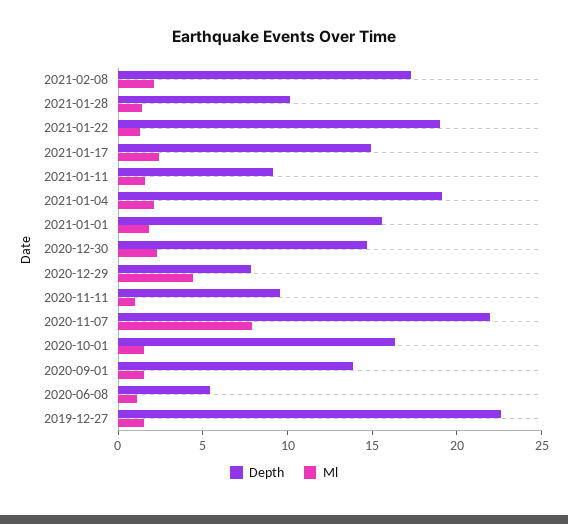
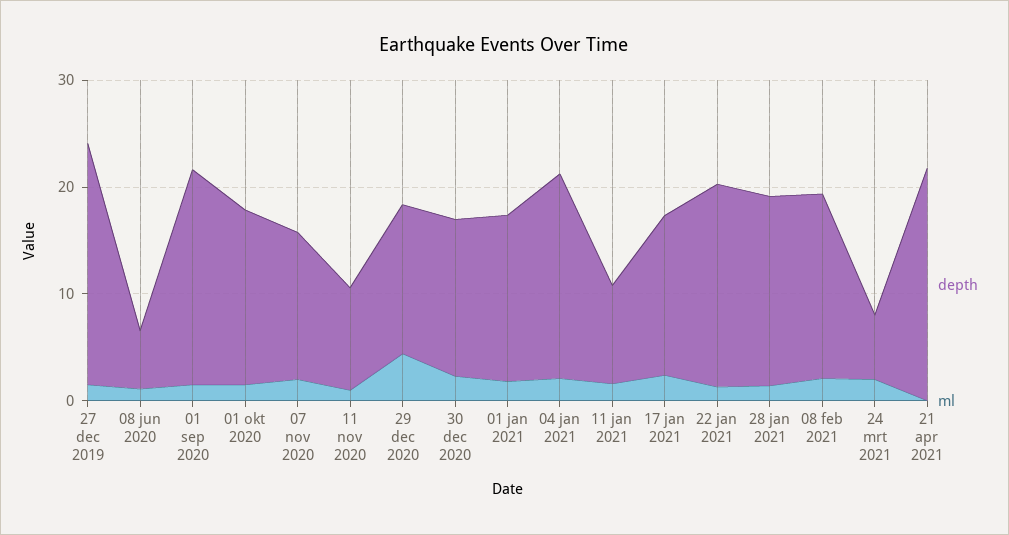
Depth, 2021-01-28: 10 -> 18
Depth, 2020-12-29: 8 -> 14
Depth, 2020-11-07: 22 -> 14
Ml, 2020-11-07: 8 -> 2
Depth, 2020-09-01: 14 -> 20
Depth, 24 mrt 2021: none -> 6
Ml, 24 mrt 2021: none -> 2
Depth, 21 apr 2021: none -> 22
Ml, 21 apr 2021: none -> 0

